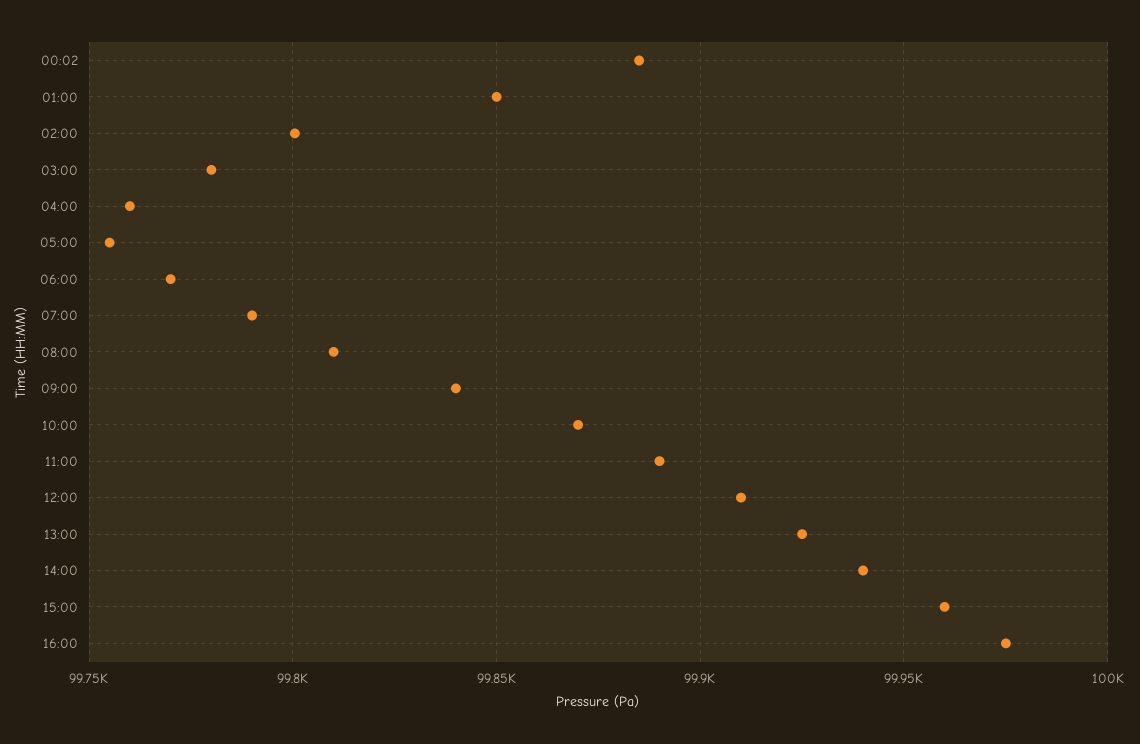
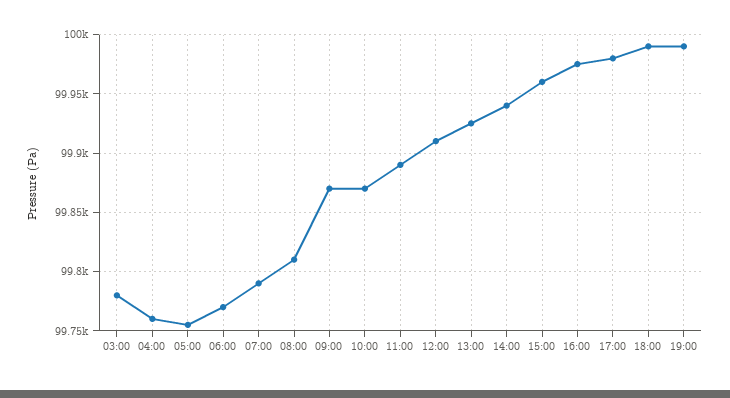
00:02: 99885 -> none
01:00: 99850 -> none
02:00: 99800 -> none
09:00: 99840 -> 99870
17:00: none -> 99980
18:00: none -> 99990
19:00: none -> 99990

